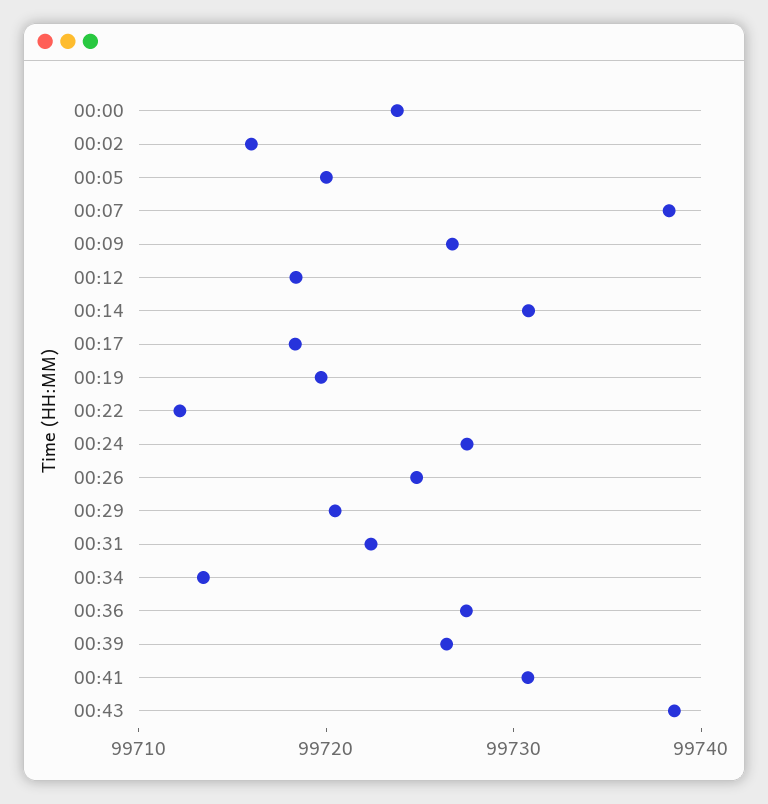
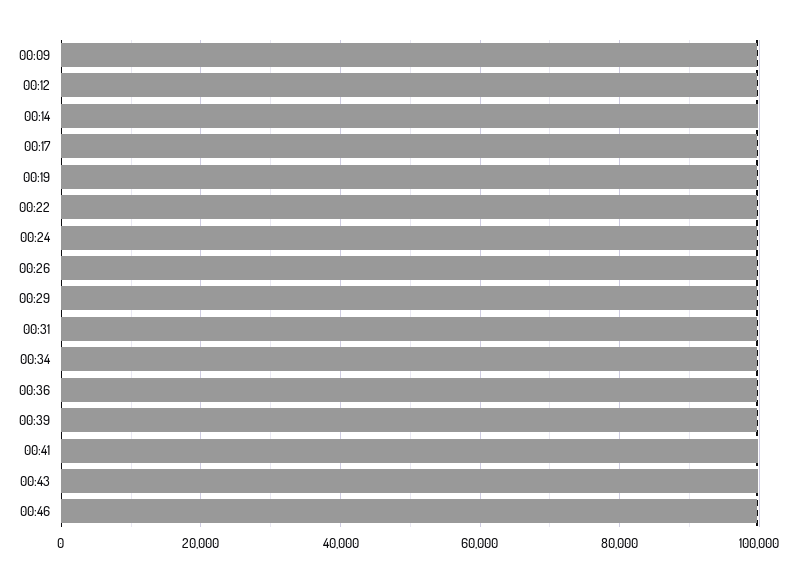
00:00: 99724 -> none
00:02: 99716 -> none
00:05: 99720 -> none
00:07: 99738 -> none
00:46: none -> 100000

